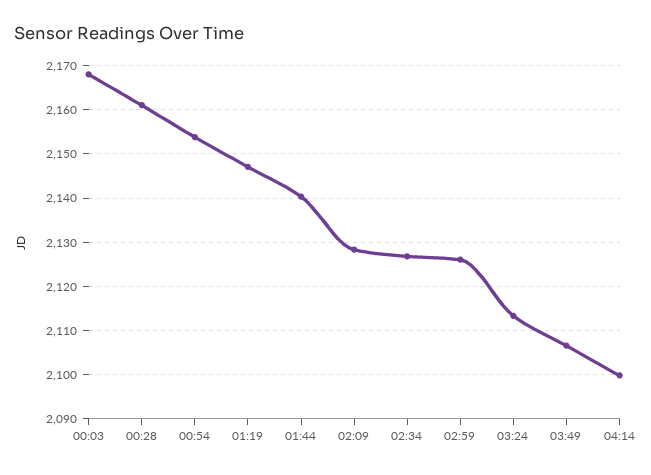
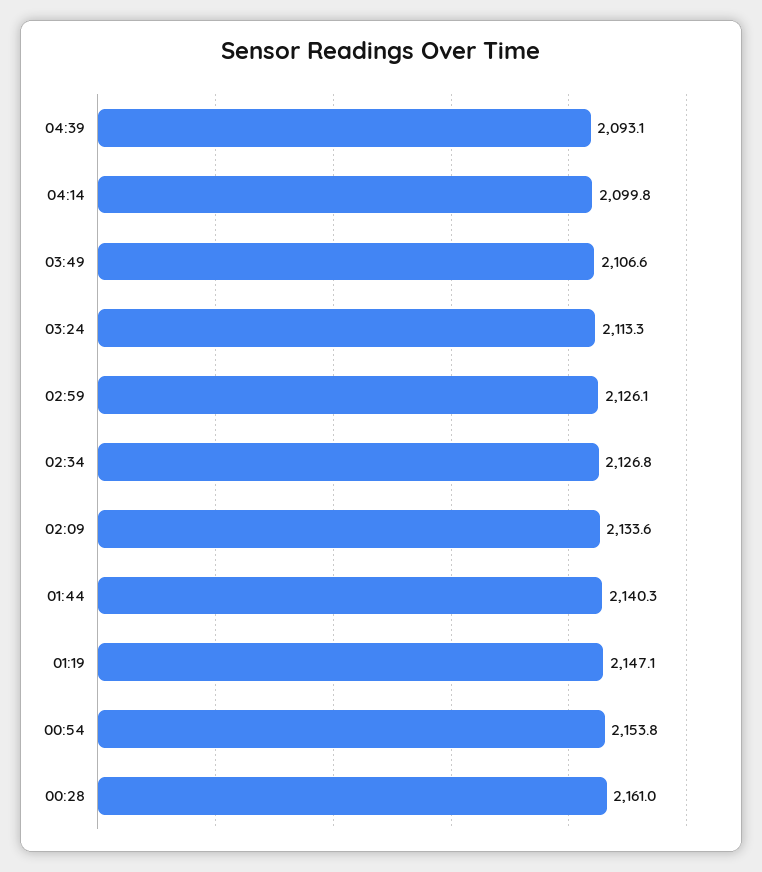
00:03: 2168 -> none
02:09: 2128 -> 2133.6
04:39: none -> 2093.1

